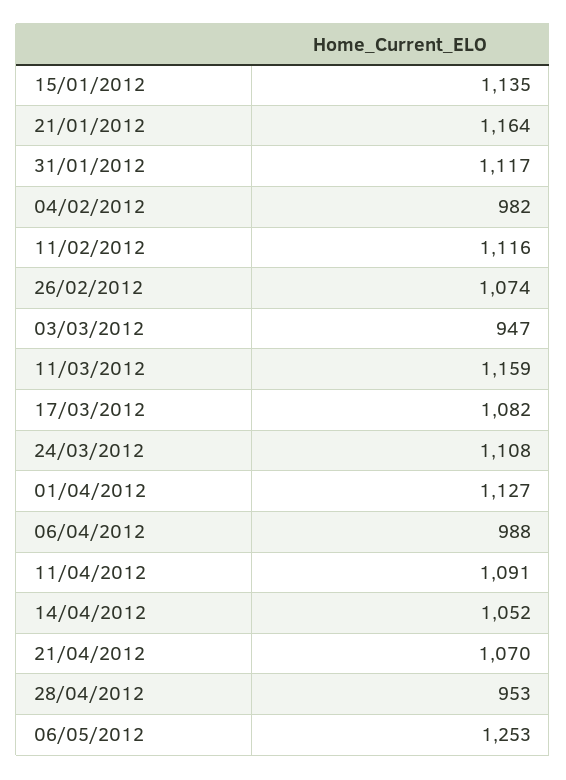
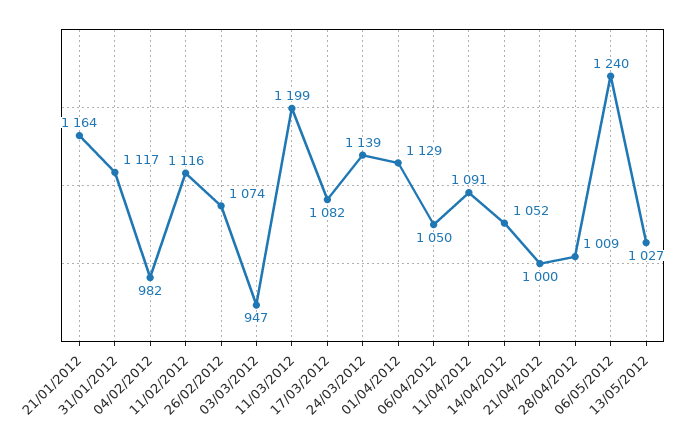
15/01/2012: 1135 -> none
11/03/2012: 1159 -> 1199
24/03/2012: 1108 -> 1139
01/04/2012: 1127 -> 1129
06/04/2012: 988 -> 1050
21/04/2012: 1070 -> 1000
28/04/2012: 953 -> 1009
06/05/2012: 1253 -> 1240
13/05/2012: none -> 1027

